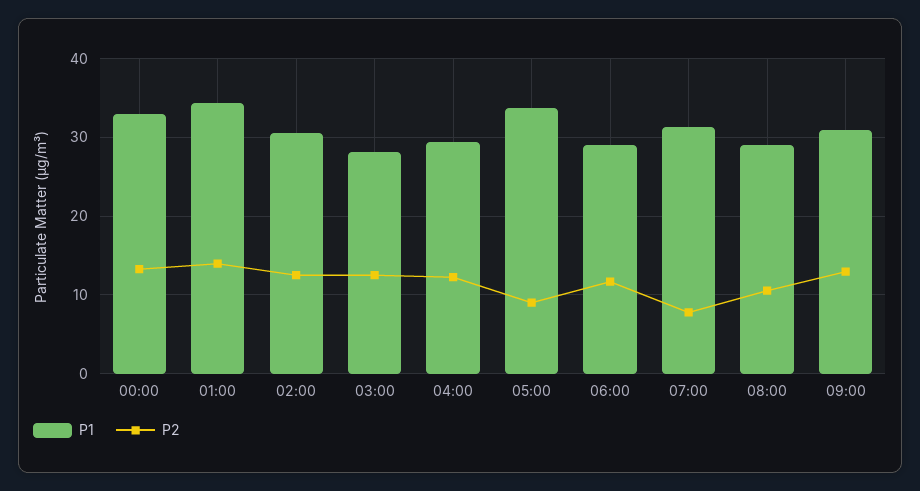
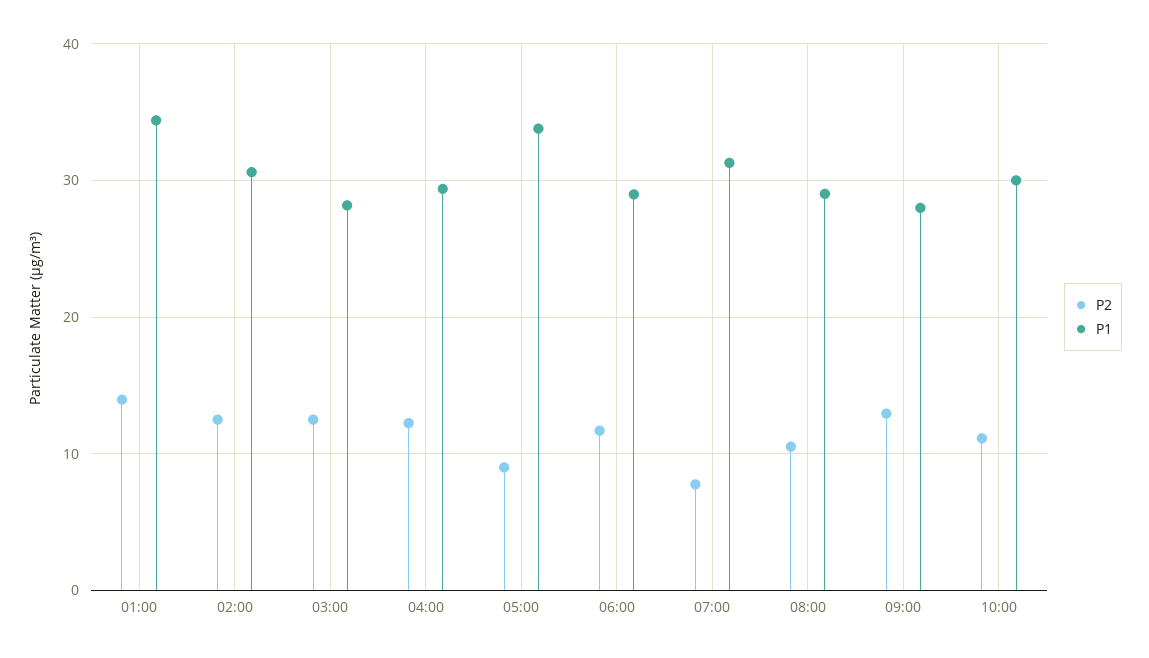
P1, 00:00: 33 -> none
P2, 00:00: 13 -> none
P1, 09:00: 31 -> 28
P2, 10:00: none -> 11
P1, 10:00: none -> 30

